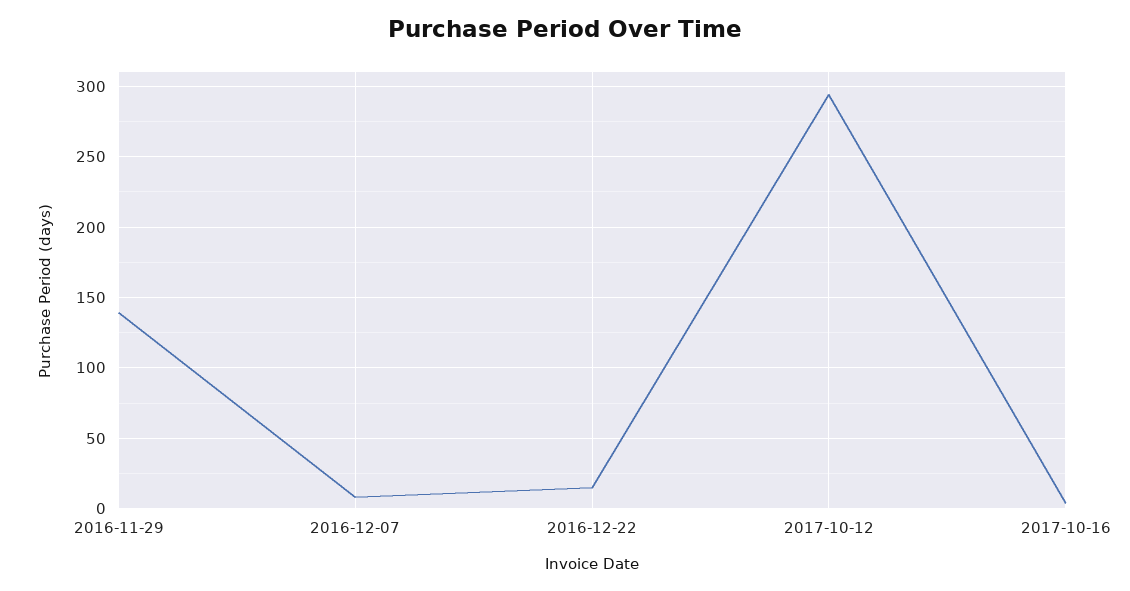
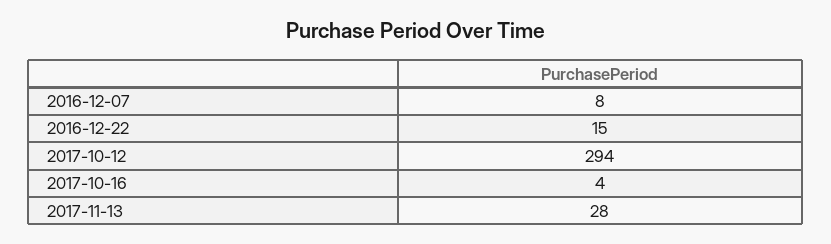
2016-11-29: 140 -> none
2017-11-13: none -> 28

